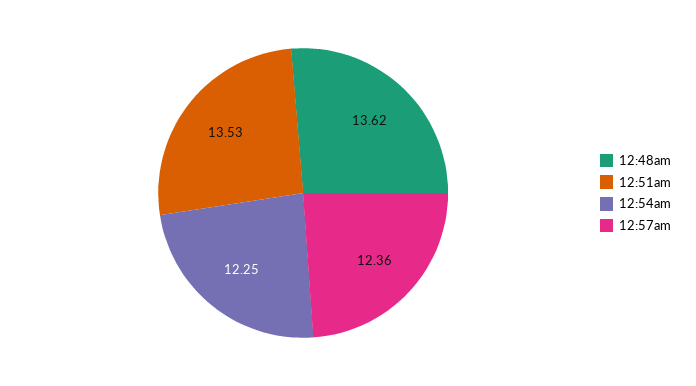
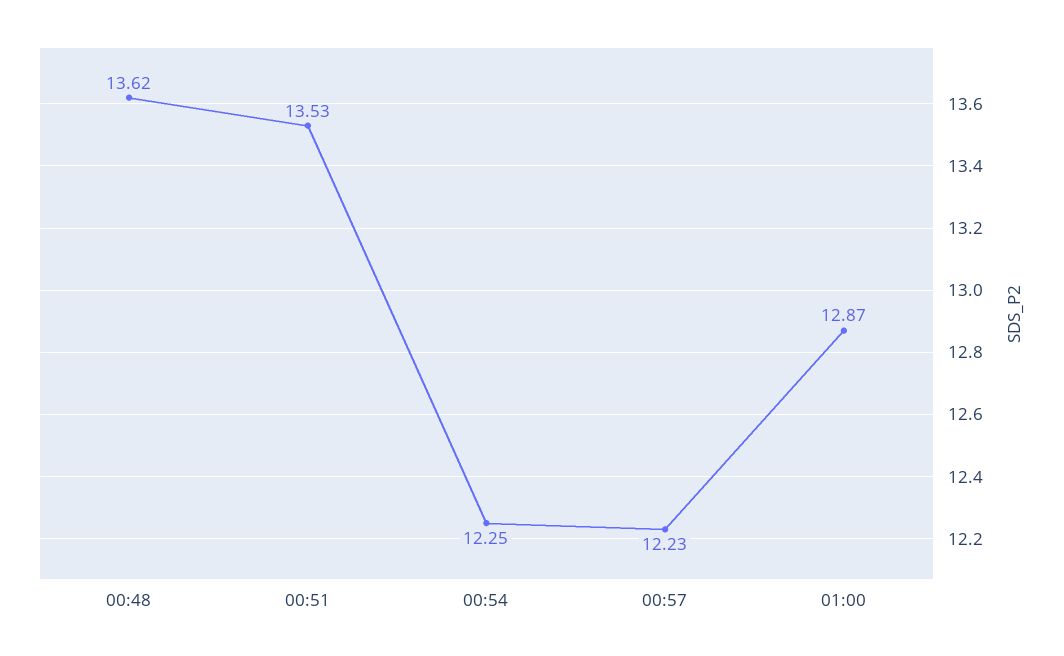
12:57am: 12.36 -> 12.23
01:00: none -> 12.87

